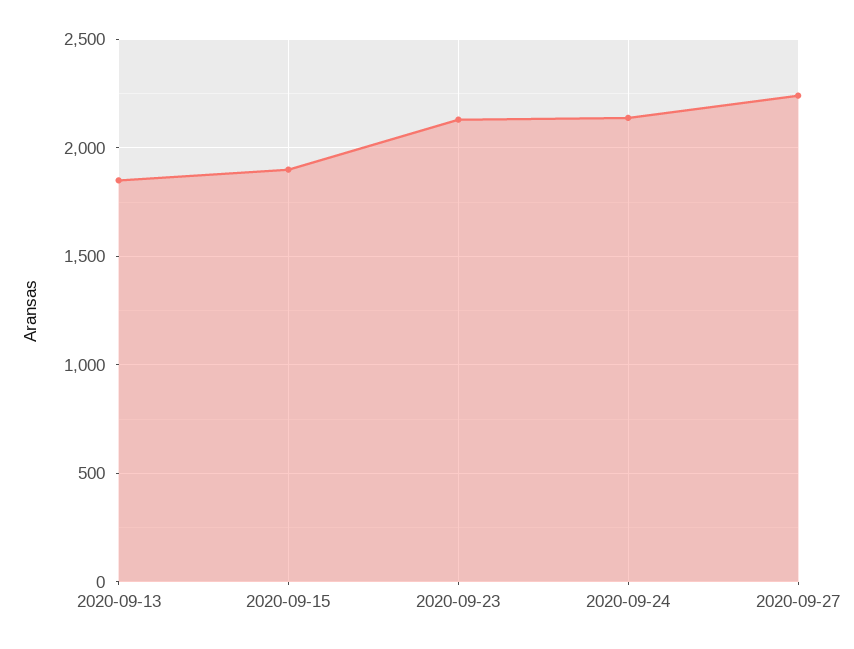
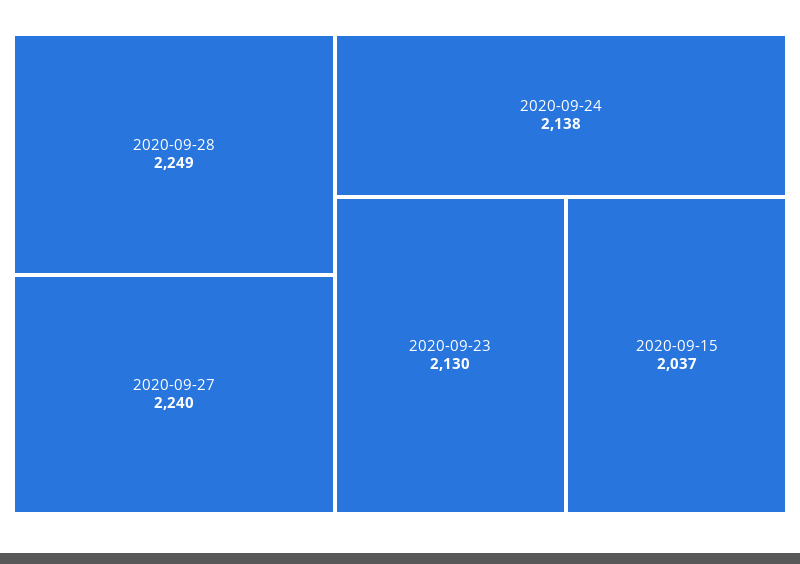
2020-09-13: 1850 -> none
2020-09-15: 1900 -> 2037
2020-09-28: none -> 2249

